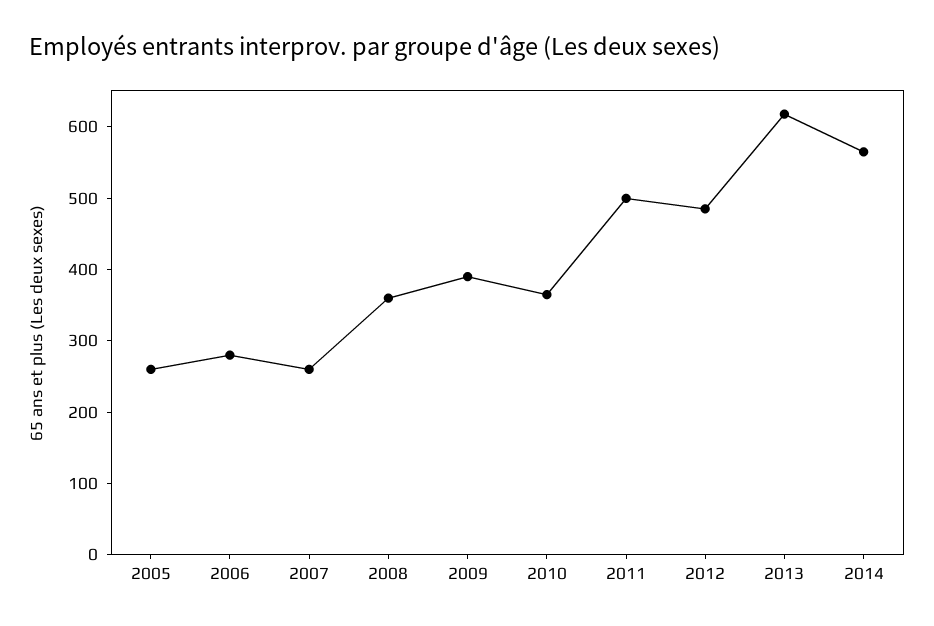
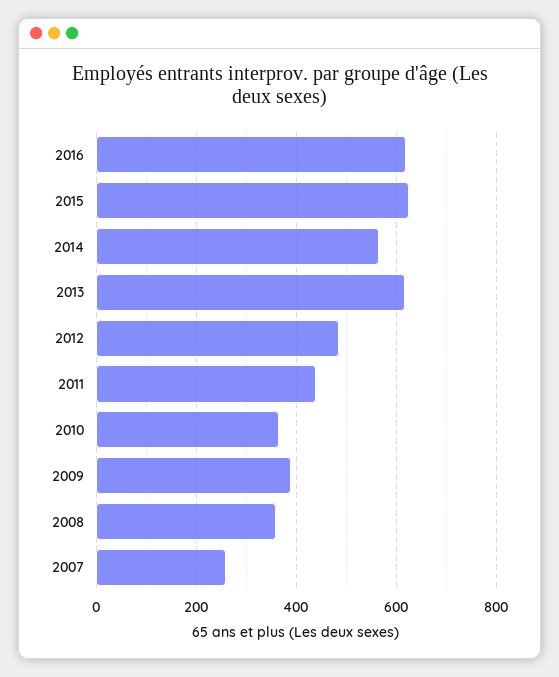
2005: 260 -> none
2006: 280 -> none
2011: 500 -> 440
2016: none -> 620
2015: none -> 620

